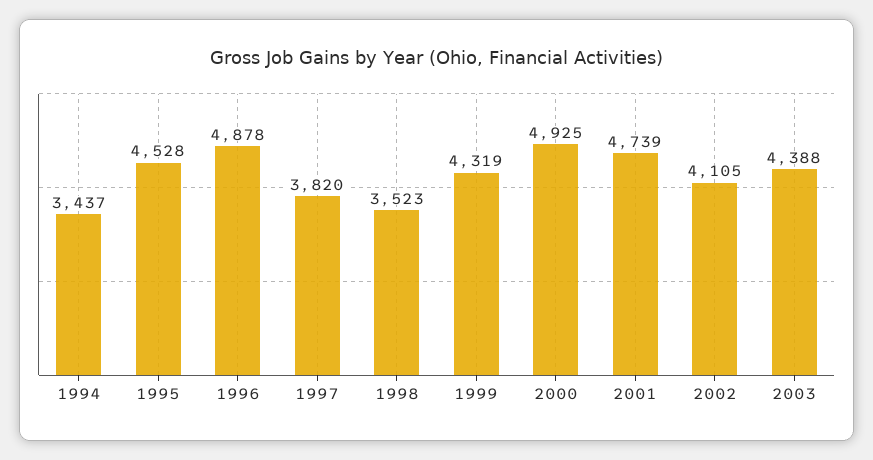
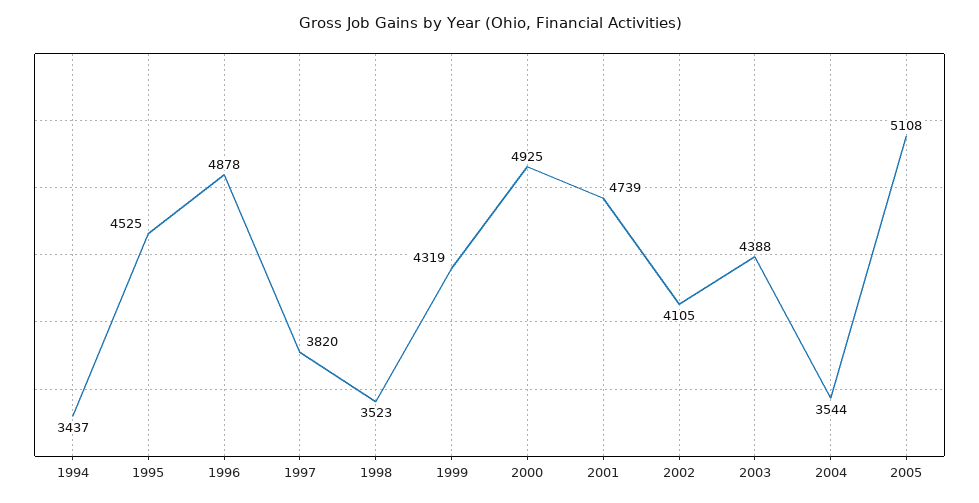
1995: 4528 -> 4525
2004: none -> 3544
2005: none -> 5108

